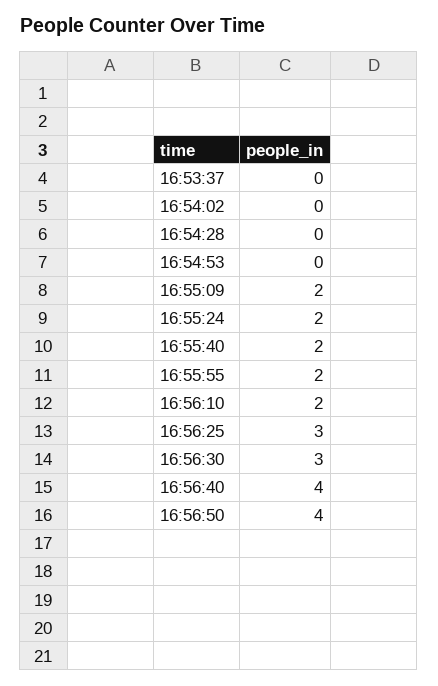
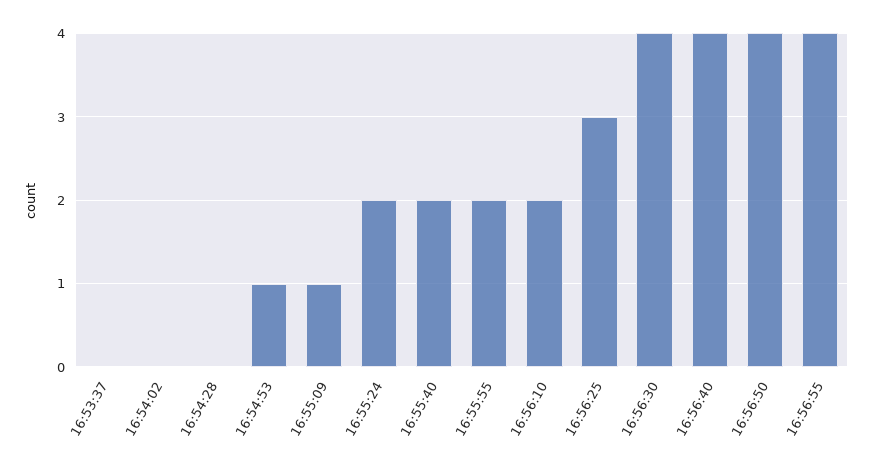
16:54:53: 0 -> 1
16:55:09: 2 -> 1
16:56:30: 3 -> 4
16:56:55: none -> 4

